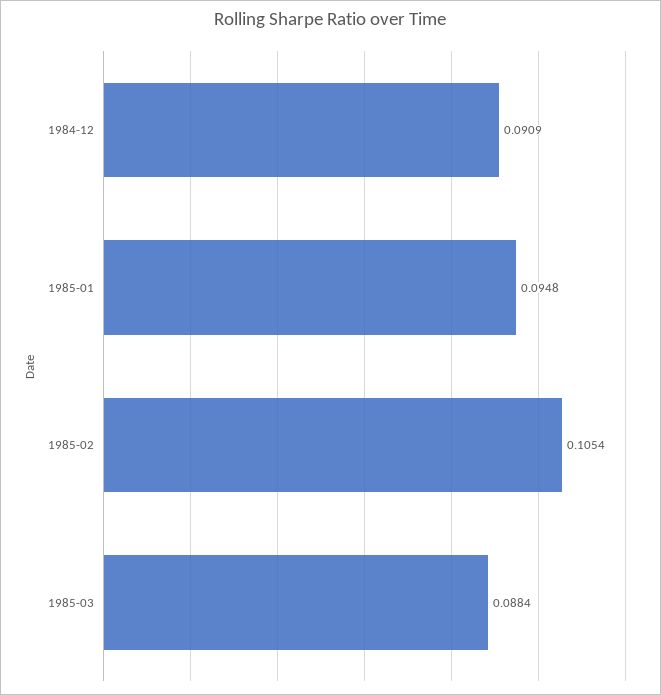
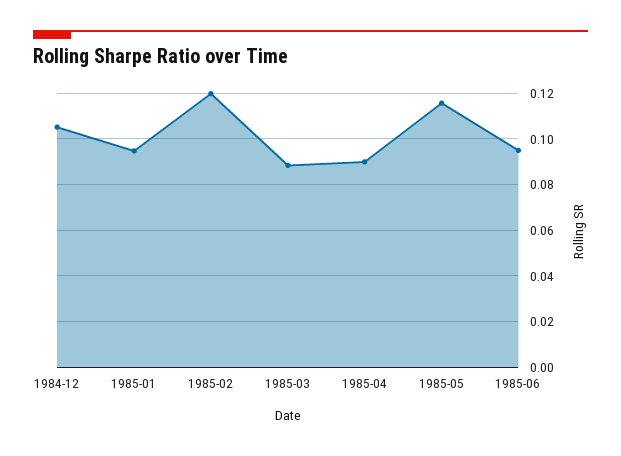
1984-12: 0.0909 -> 0.105
1985-02: 0.1054 -> 0.12
1985-04: none -> 0.09
1985-05: none -> 0.115
1985-06: none -> 0.095

